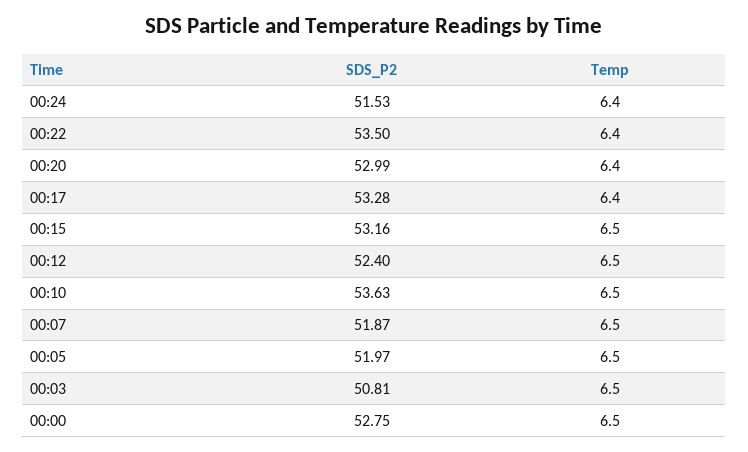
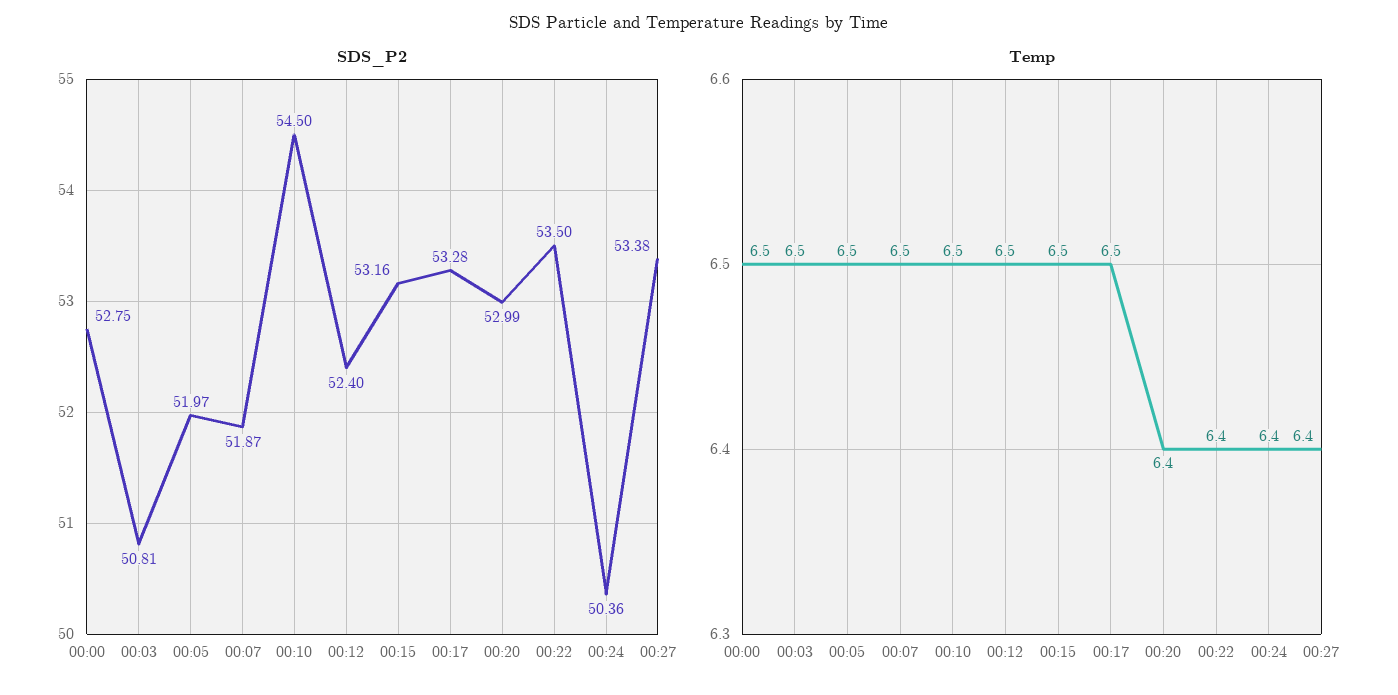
SDS_P2, 00:24: 51.53 -> 50.36
Temp, 00:17: 6.4 -> 6.5
SDS_P2, 00:10: 53.63 -> 54.5
SDS_P2, 00:27: none -> 53.38
Temp, 00:27: none -> 6.4

